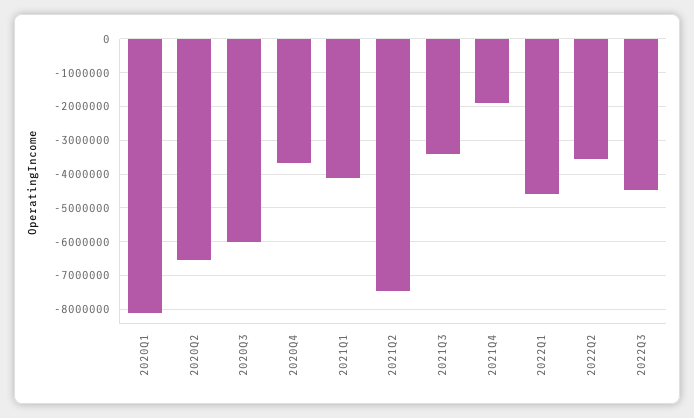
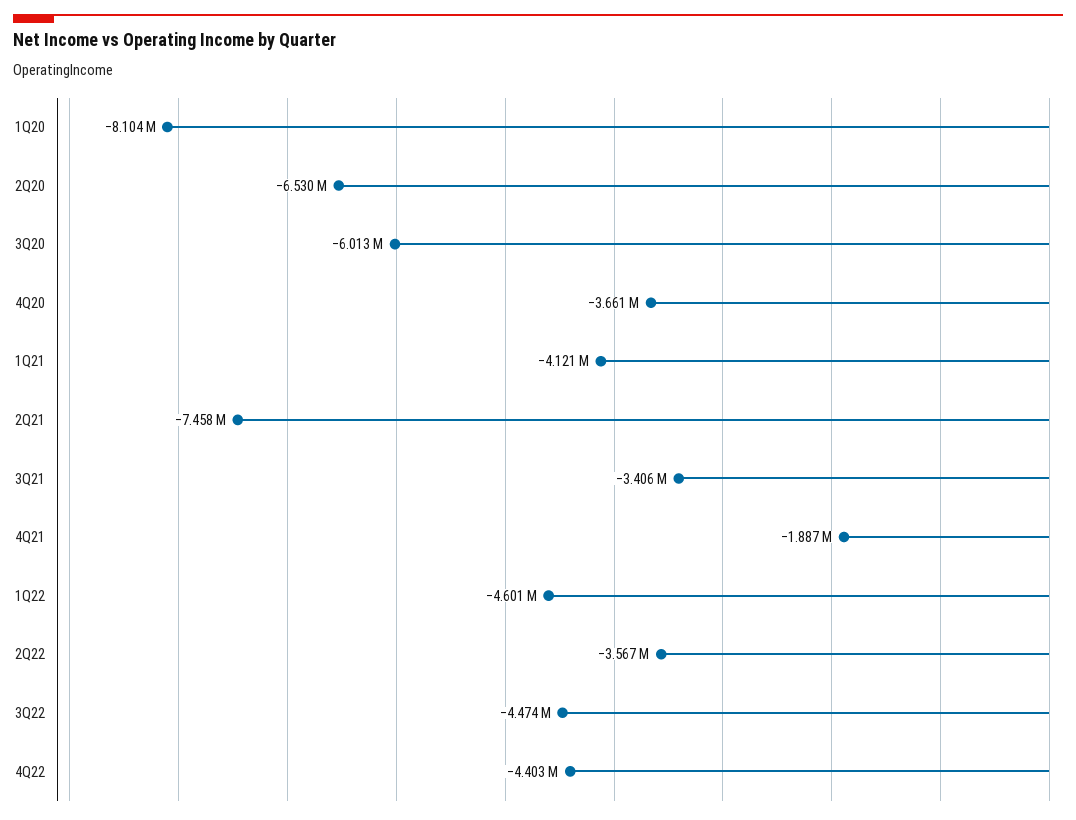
4Q22: none -> -4403000

